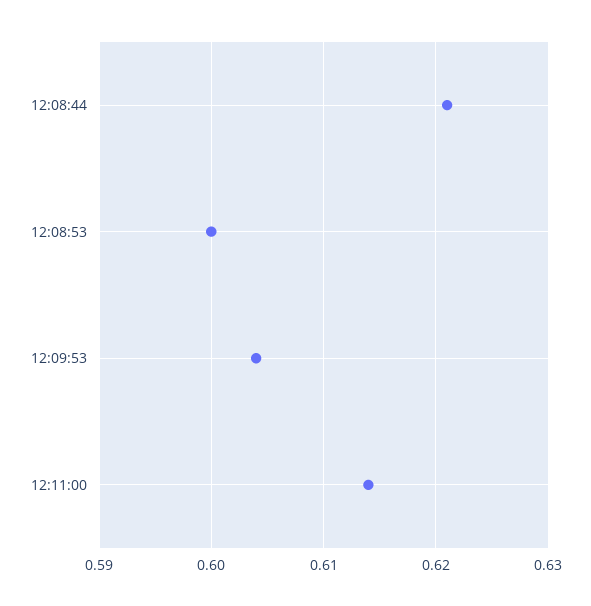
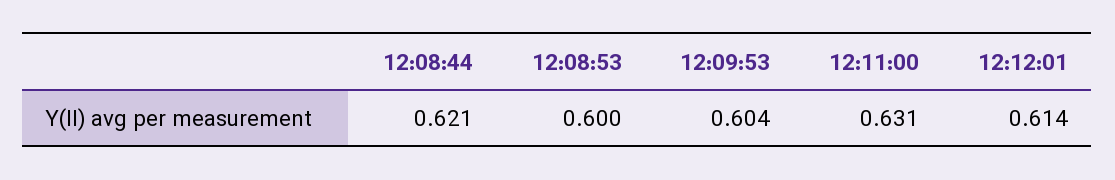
12:11:00: 0.614 -> 0.631
12:12:01: none -> 0.614

